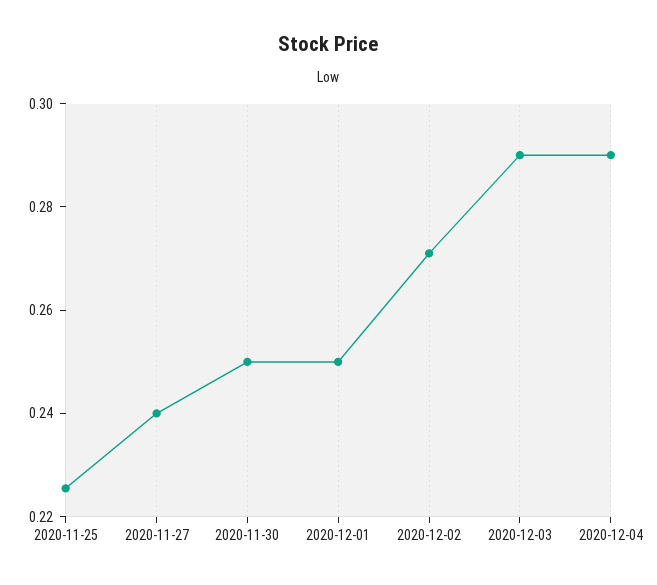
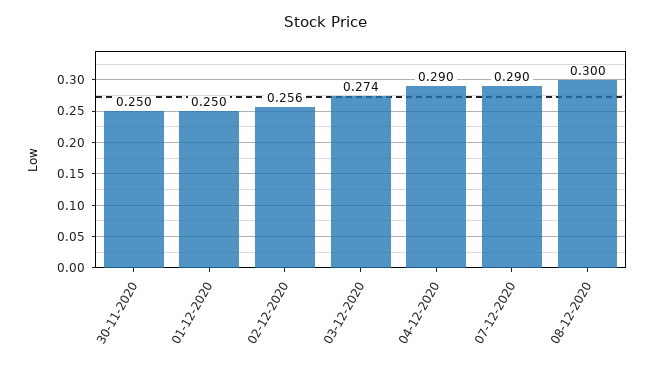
2020-11-25: 0.225 -> none
2020-11-27: 0.24 -> none
2020-12-02: 0.27 -> 0.256
2020-12-03: 0.29 -> 0.274
07-12-2020: none -> 0.29
08-12-2020: none -> 0.3

